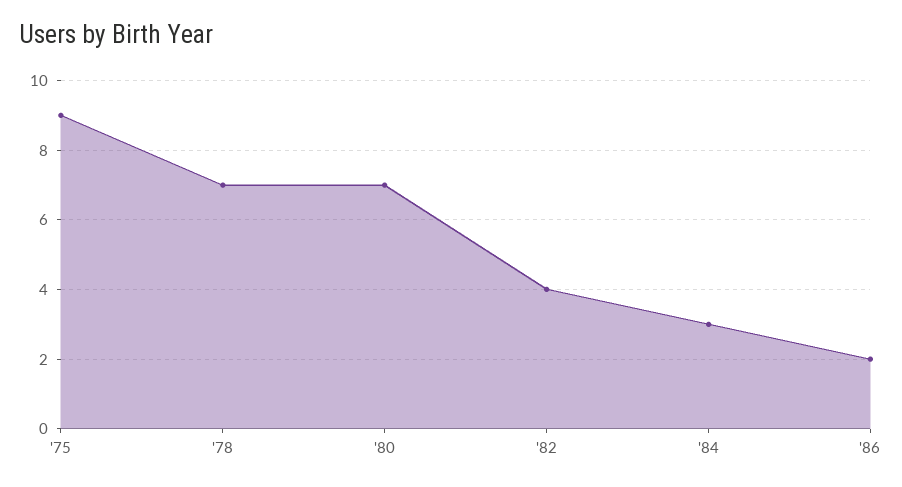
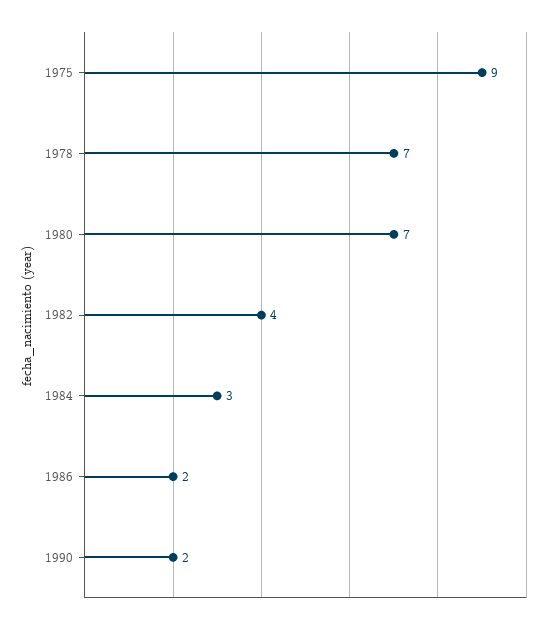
1990: none -> 2

